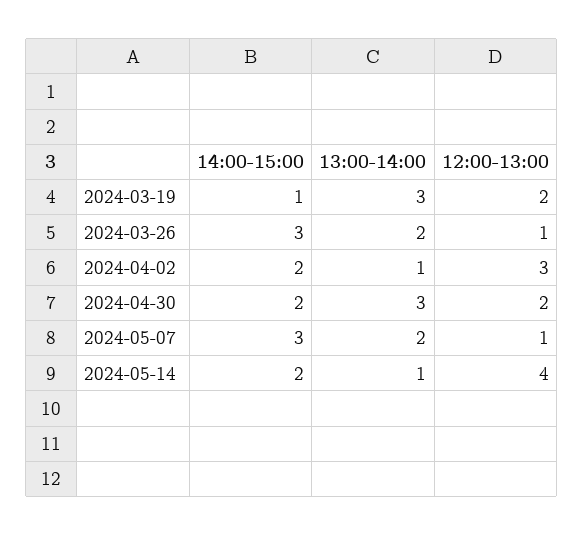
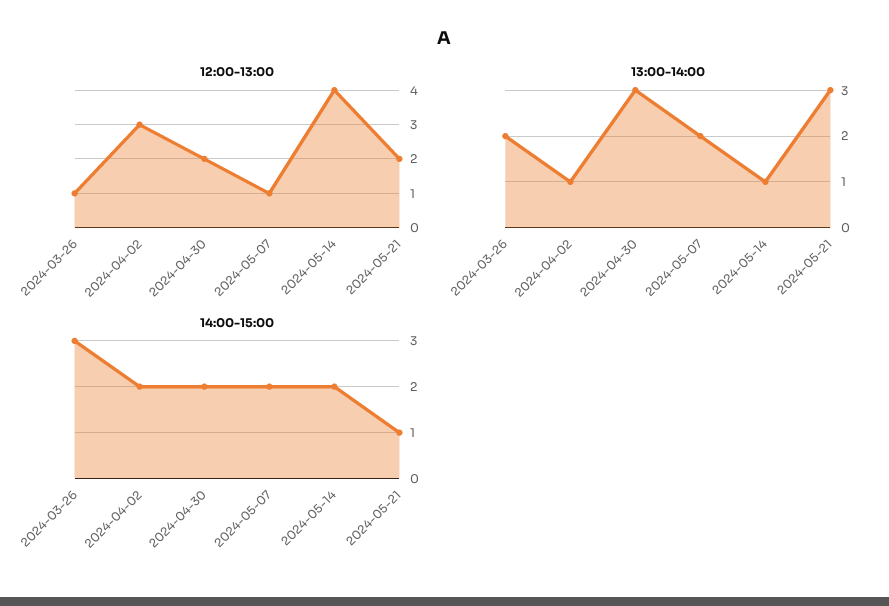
14:00-15:00, 2024-03-19: 1 -> none
13:00-14:00, 2024-03-19: 3 -> none
12:00-13:00, 2024-03-19: 2 -> none
14:00-15:00, 2024-05-07: 3 -> 2
12:00-13:00, 2024-05-21: none -> 2
13:00-14:00, 2024-05-21: none -> 3
14:00-15:00, 2024-05-21: none -> 1

